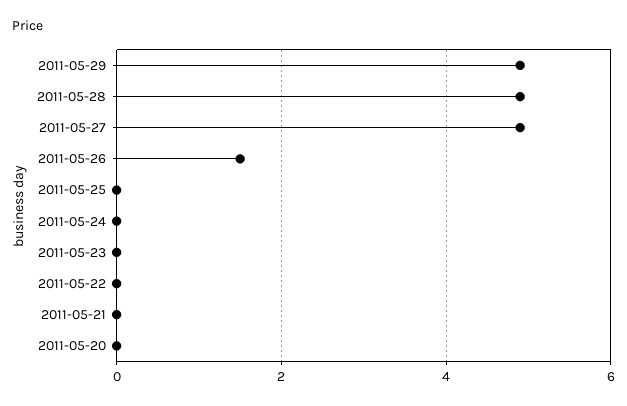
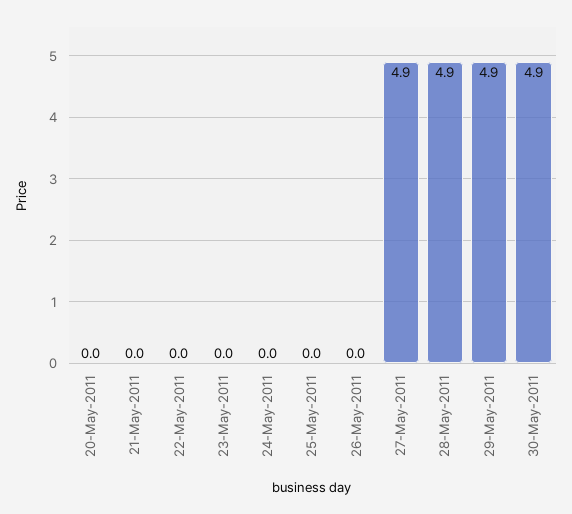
2011-05-26: 1.5 -> 0
30-May-2011: none -> 4.9

